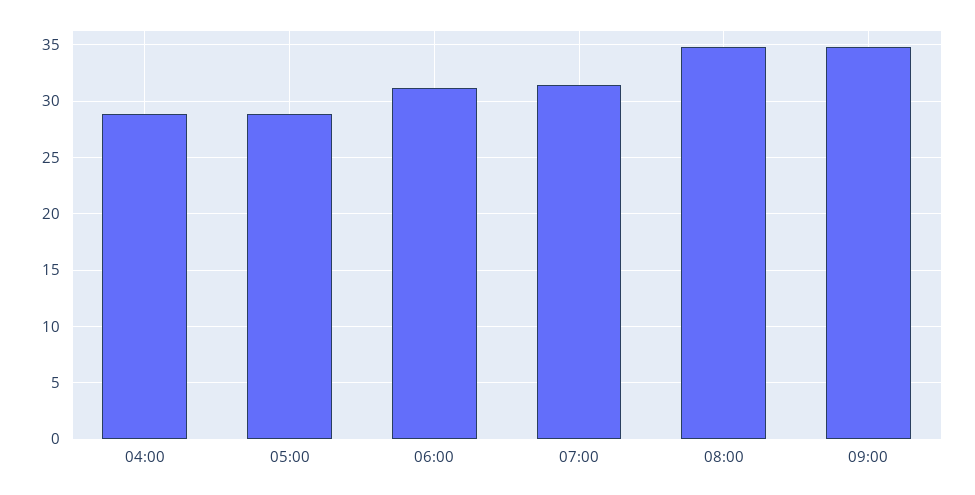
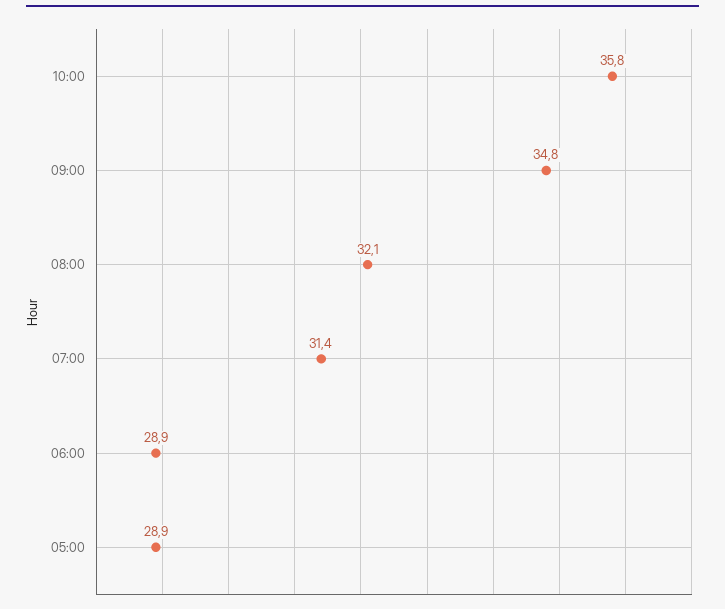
04:00: 29 -> none
06:00: 31 -> 28.9
08:00: 35 -> 32.1
10:00: none -> 35.8

